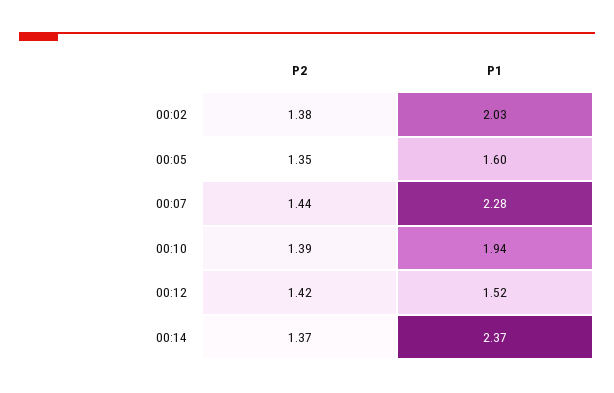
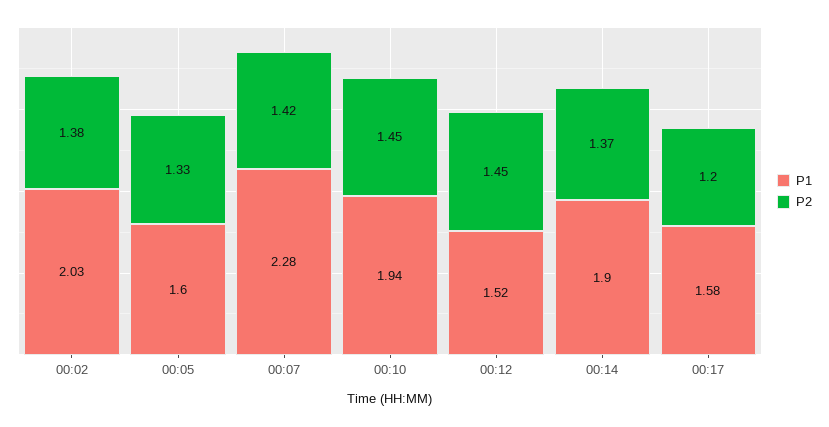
P2, 00:05: 1.35 -> 1.33
P2, 00:07: 1.44 -> 1.42
P2, 00:10: 1.39 -> 1.45
P2, 00:12: 1.42 -> 1.45
P1, 00:14: 2.37 -> 1.9
P1, 00:17: none -> 1.58
P2, 00:17: none -> 1.2

